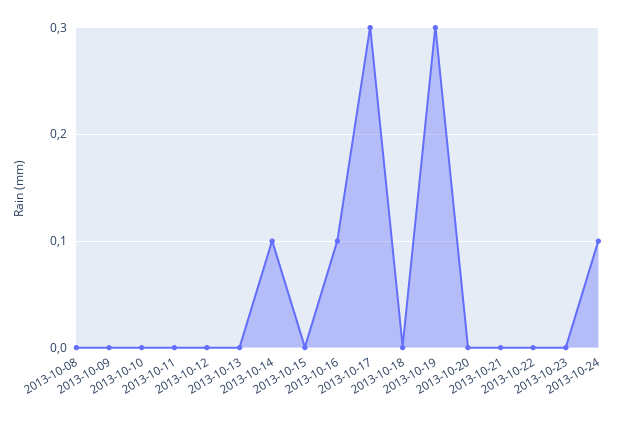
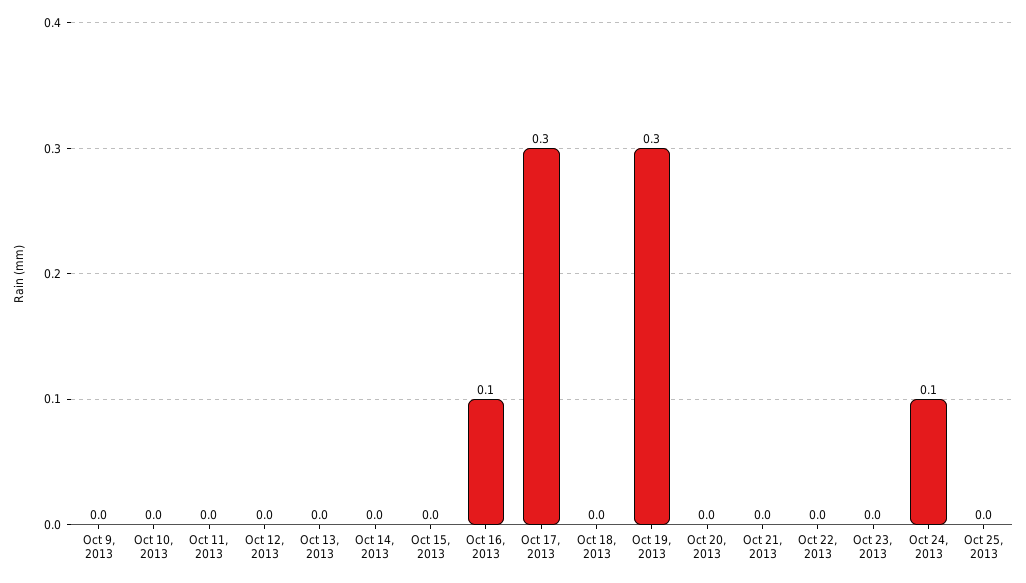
2013-10-08: 0 -> none
2013-10-14: 0.1 -> 0
Oct 25, 2013: none -> 0

